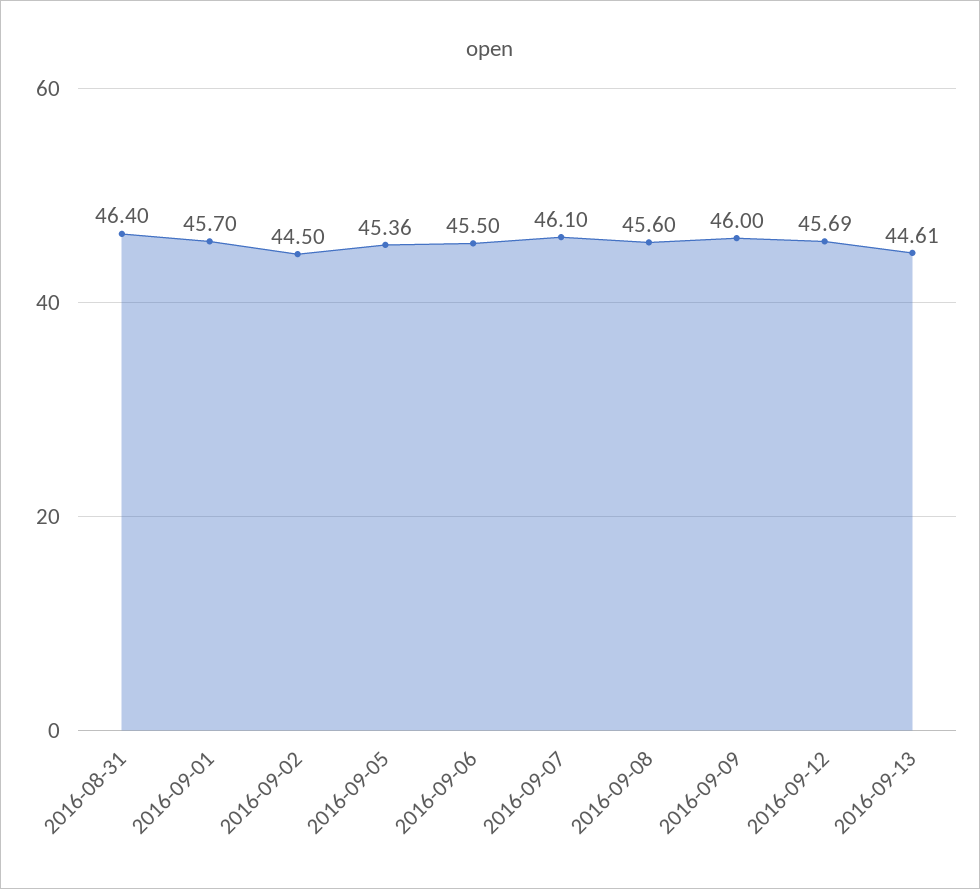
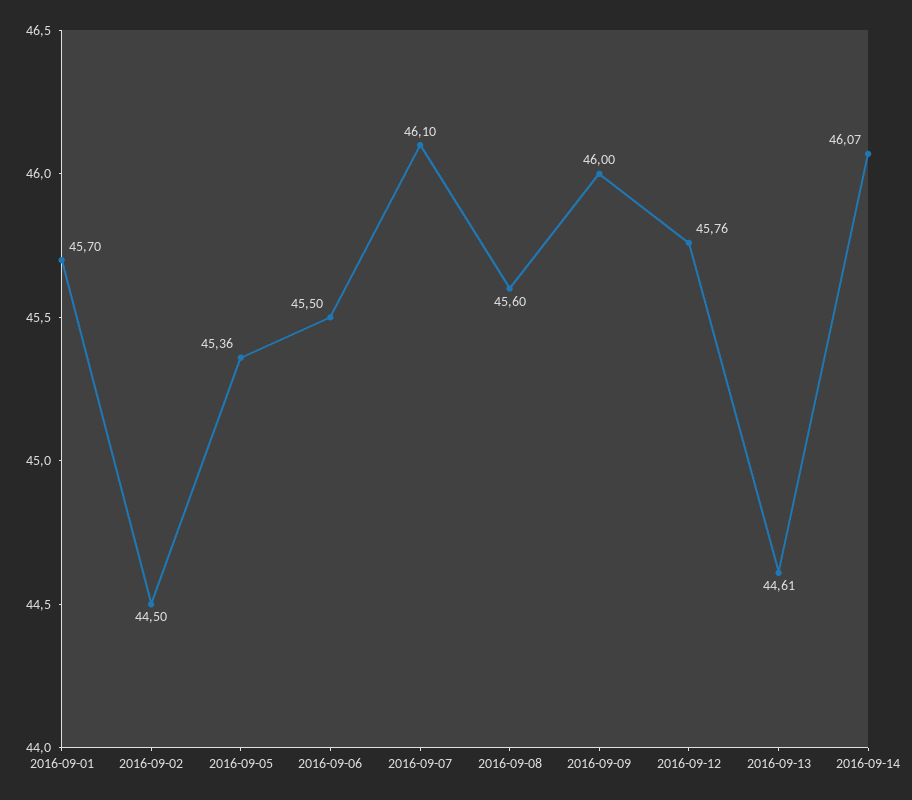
2016-08-31: 46.4 -> none
2016-09-12: 45.69 -> 45.76
2016-09-14: none -> 46.07

